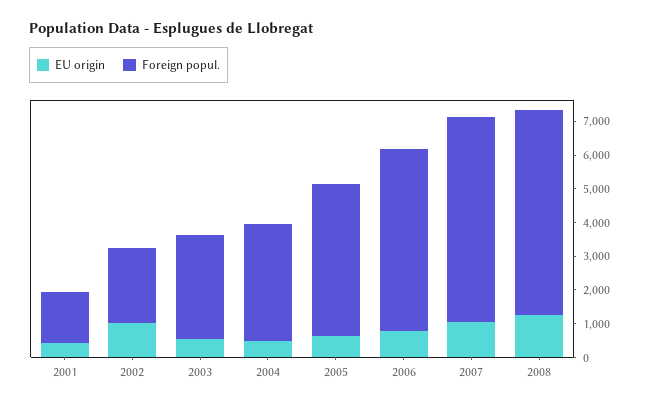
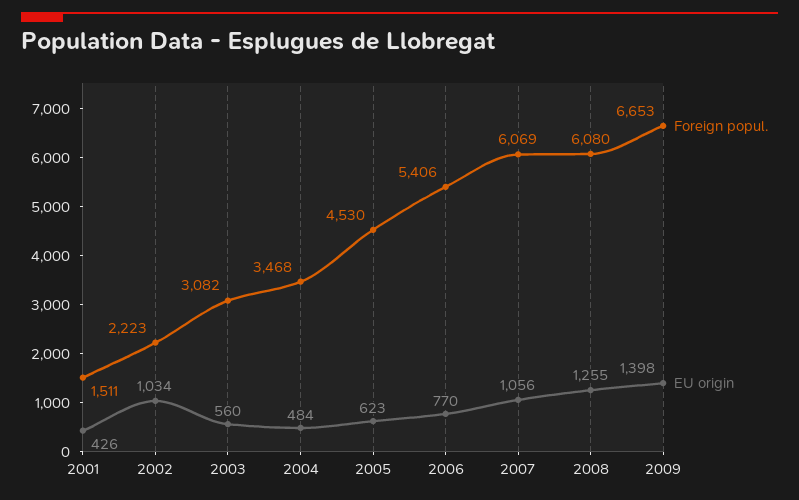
Foreign popul., 2009: none -> 6653
EU origin, 2009: none -> 1398

